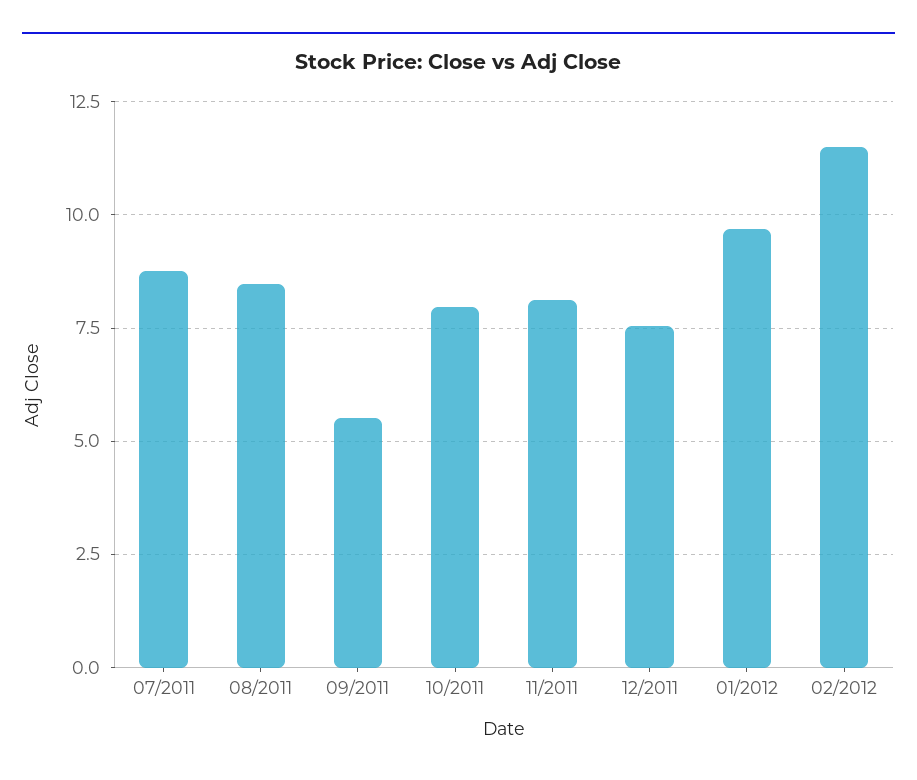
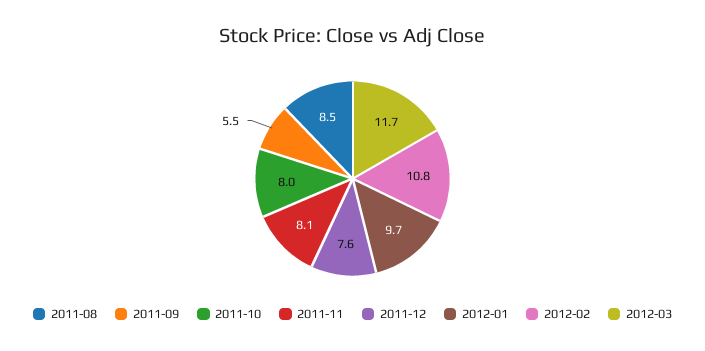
07/2011: 8.75 -> none
02/2012: 11.5 -> 10.8
2012-03: none -> 11.7

